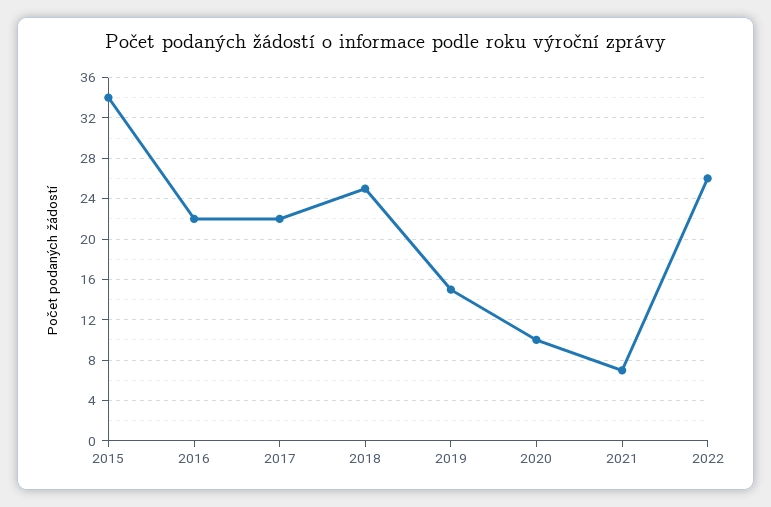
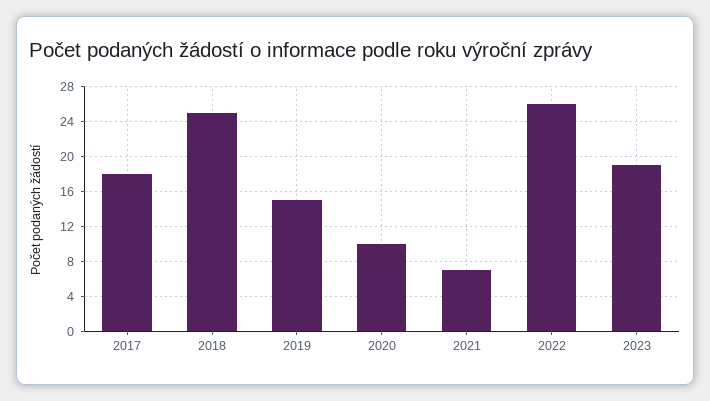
2015: 34 -> none
2016: 22 -> none
2017: 22 -> 18
2023: none -> 19

